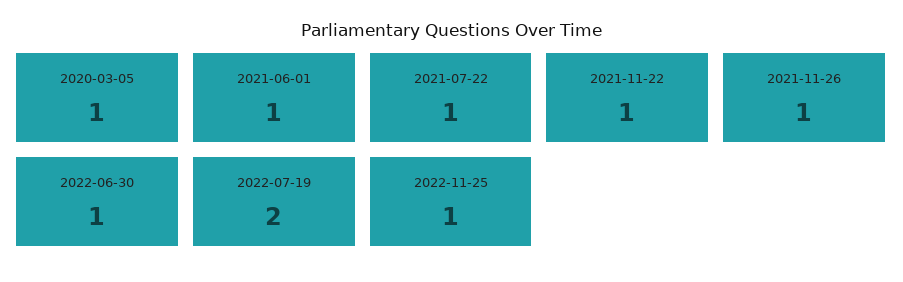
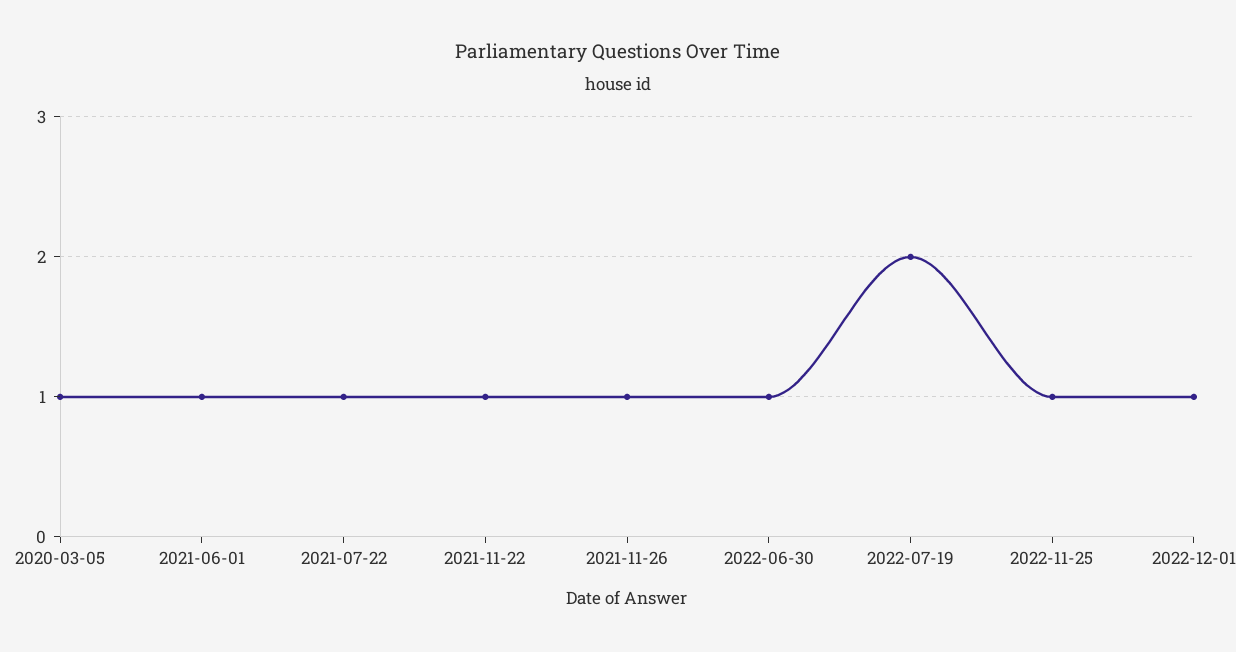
2022-12-01: none -> 1

